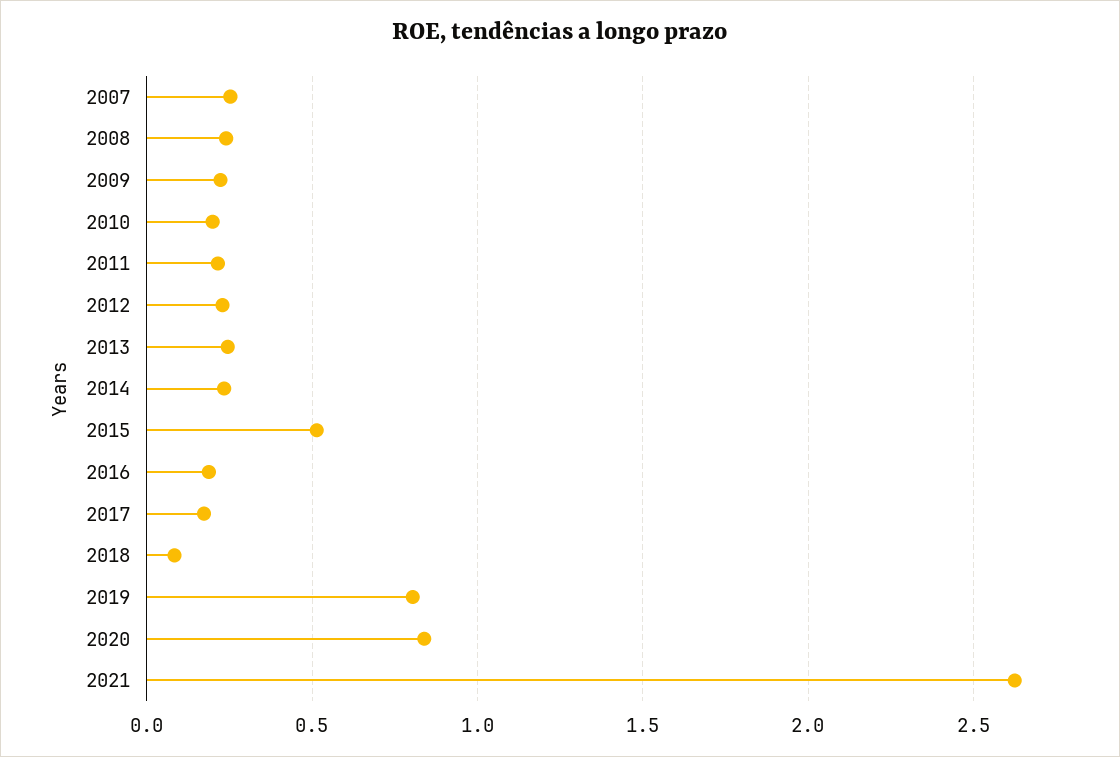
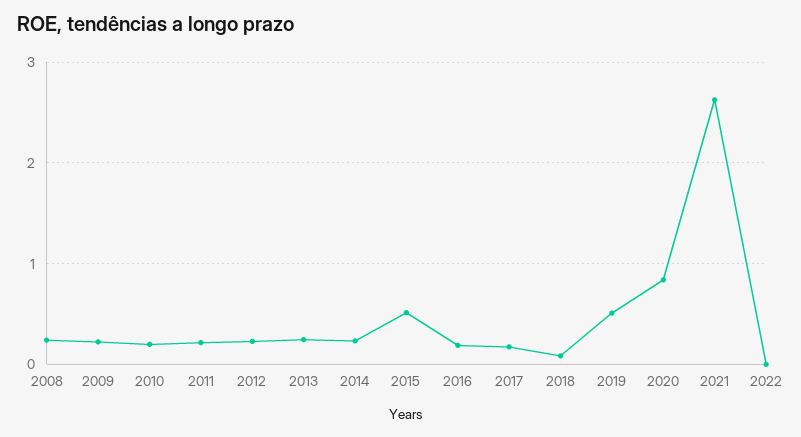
2007: 0.25 -> none
2019: 0.8 -> 0.5
2022: none -> 0

